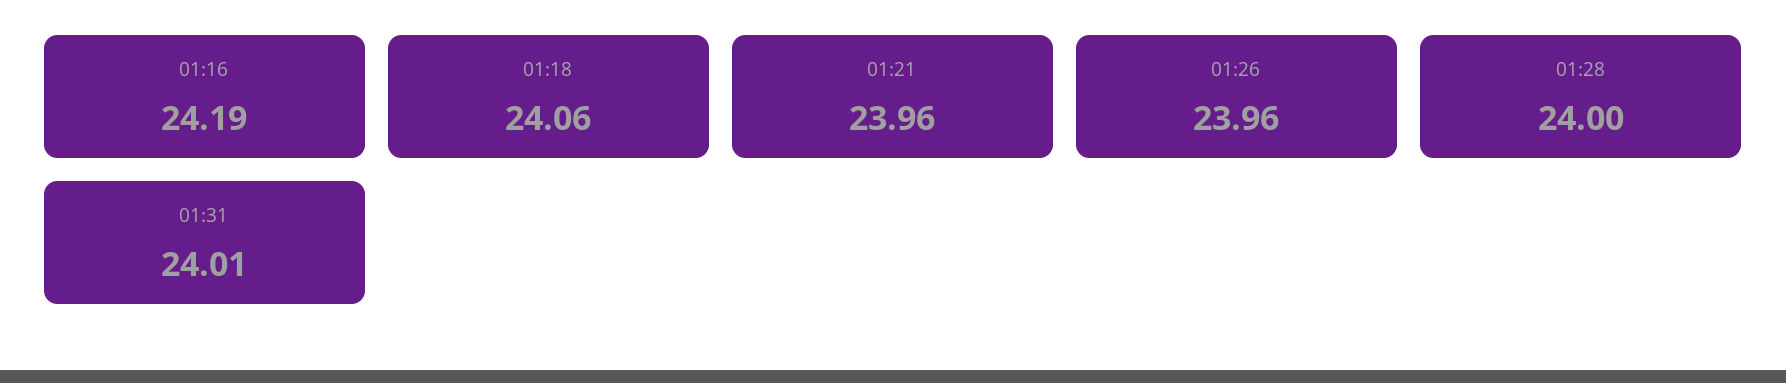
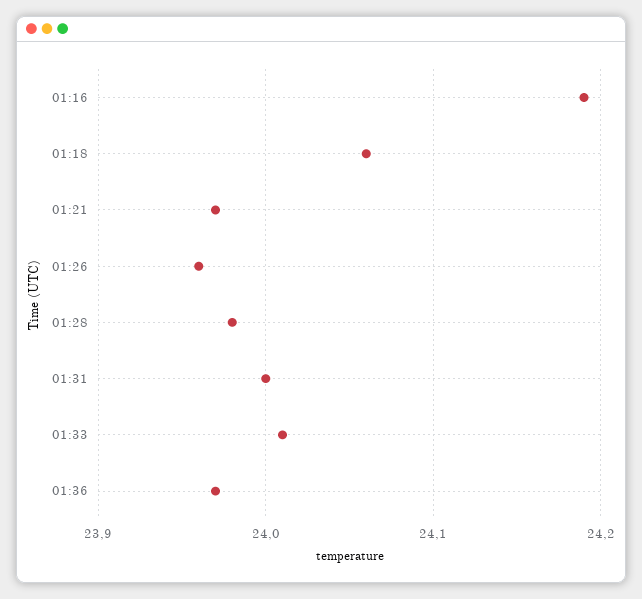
01:21: 23.96 -> 23.97
01:28: 24 -> 23.98
01:31: 24.01 -> 24
01:33: none -> 24.01
01:36: none -> 23.97

